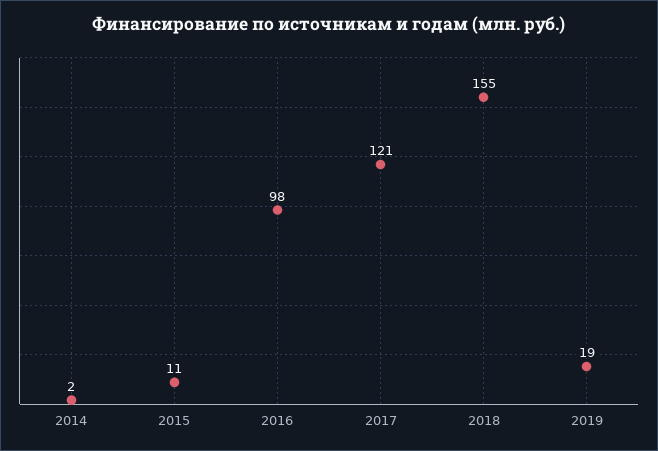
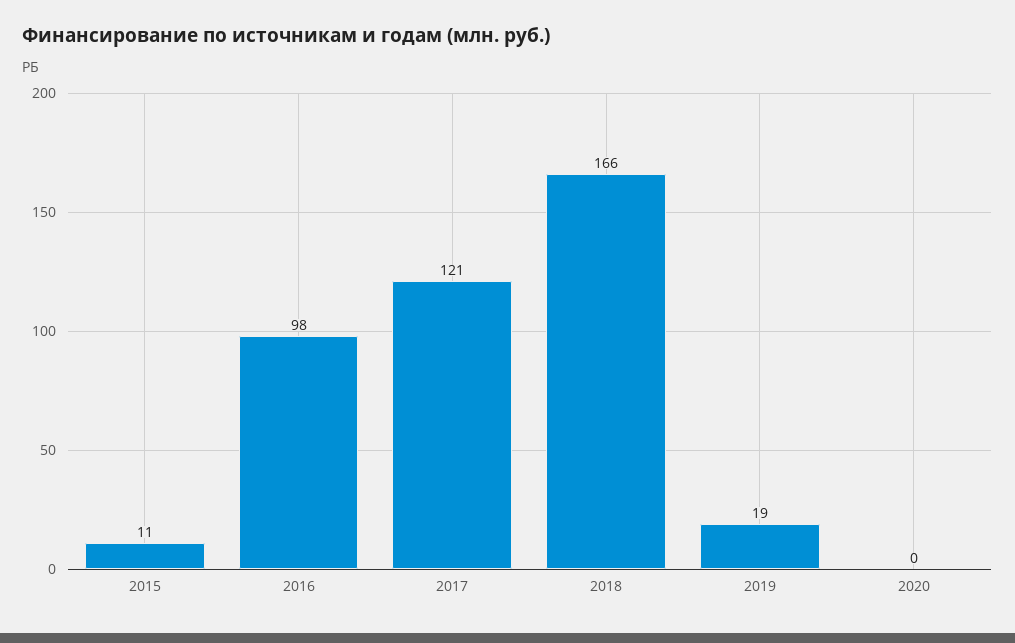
2014: 2 -> none
2018: 155 -> 166
2020: none -> 0

